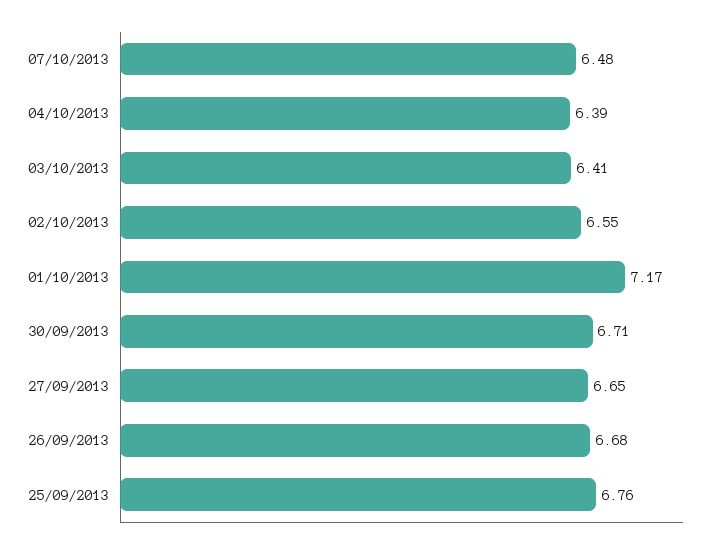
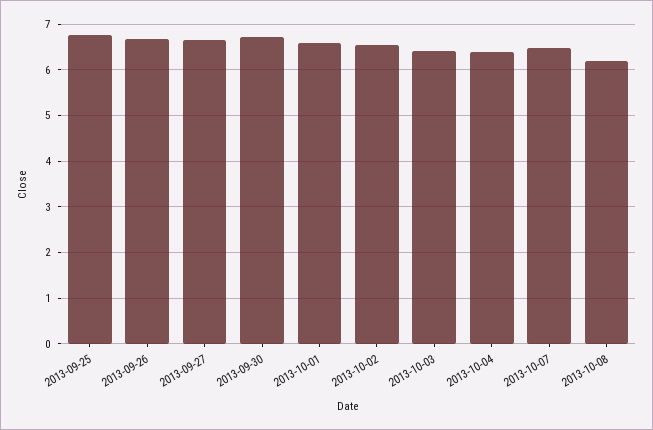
01/10/2013: 7.17 -> 6.6
2013-10-08: none -> 6.2

